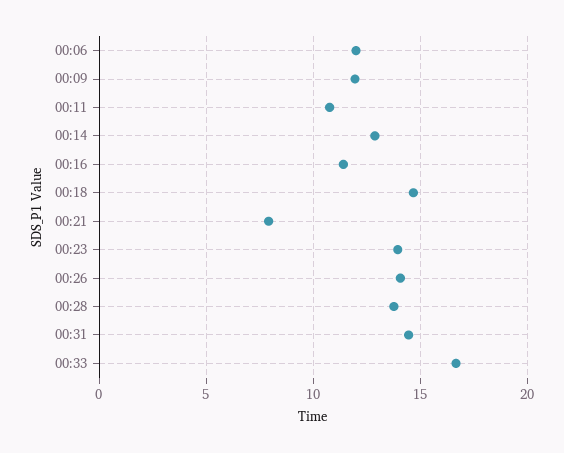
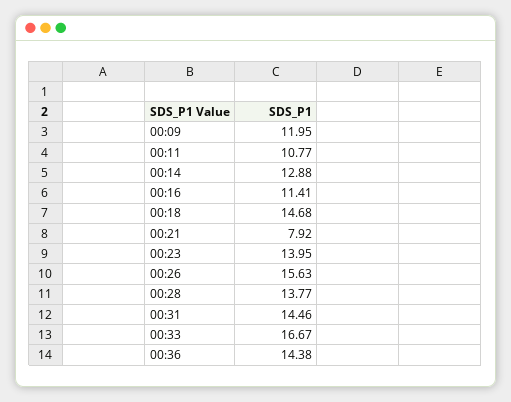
00:06: 12 -> none
00:26: 14 -> 15.63
00:36: none -> 14.38

